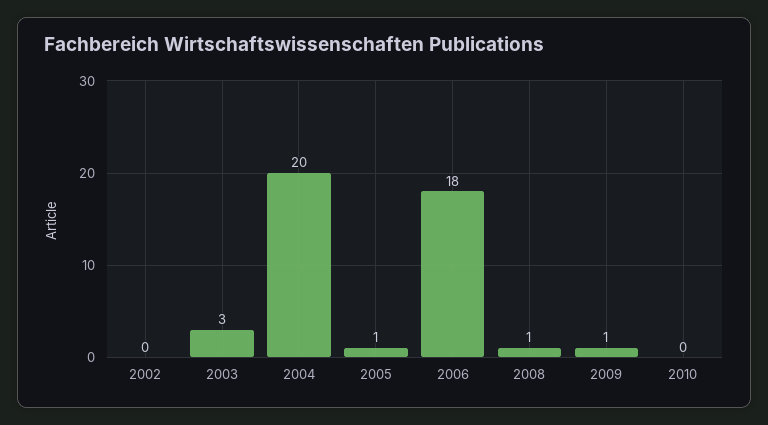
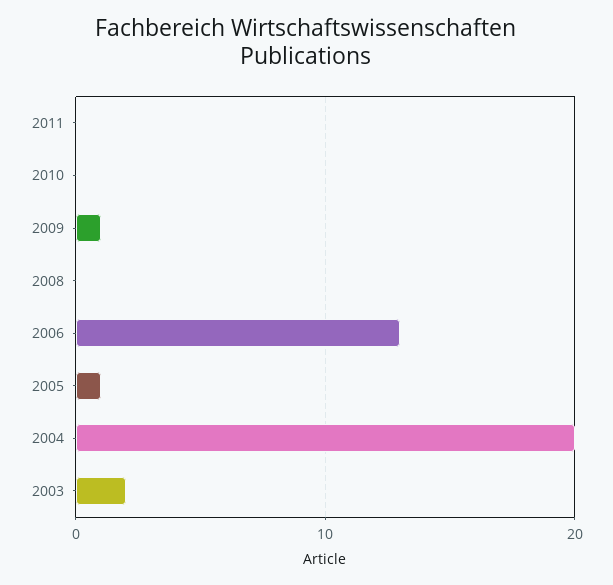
2002: 0 -> none
2003: 3 -> 2
2006: 18 -> 13
2008: 1 -> 0
2011: none -> 0

